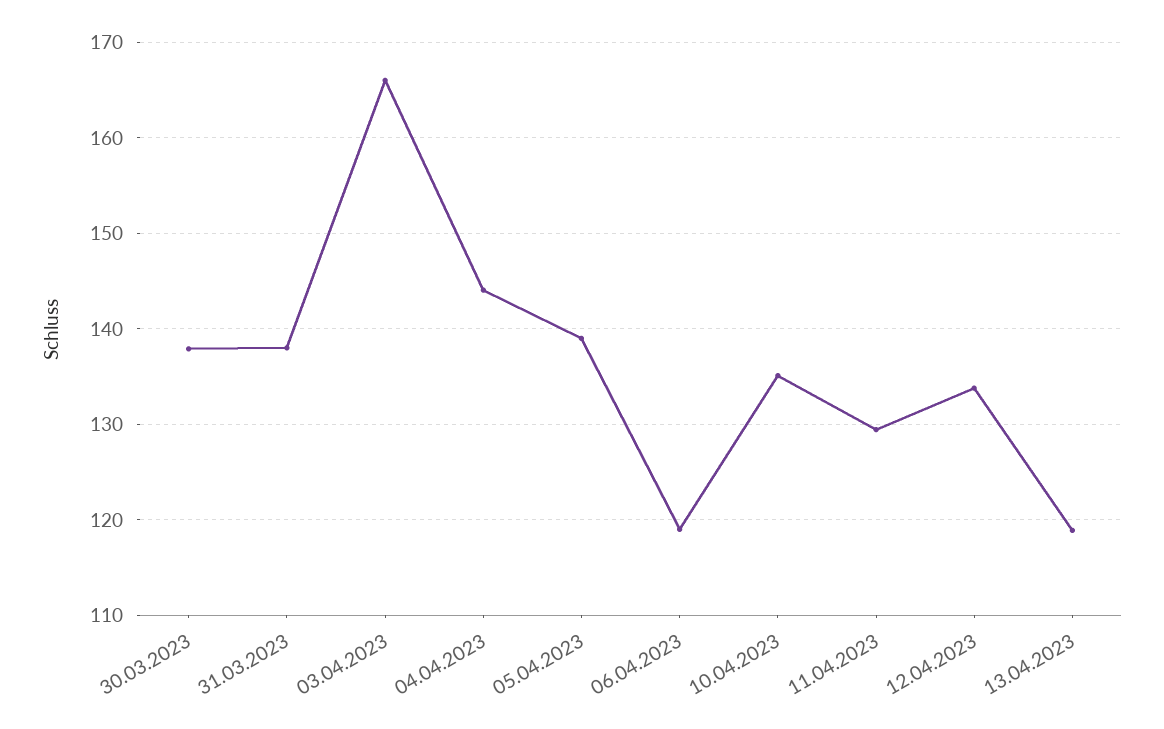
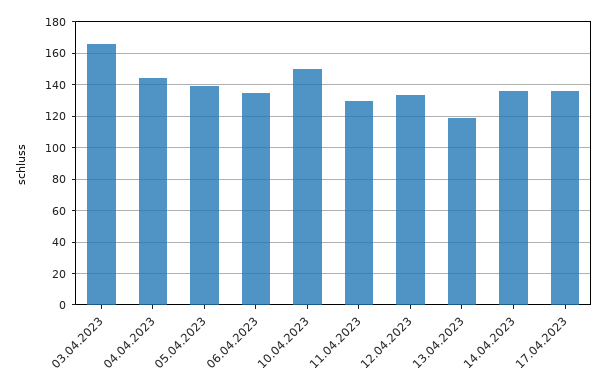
30.03.2023: 138 -> none
31.03.2023: 138 -> none
06.04.2023: 119 -> 135
10.04.2023: 135 -> 150
14.04.2023: none -> 135
17.04.2023: none -> 135

